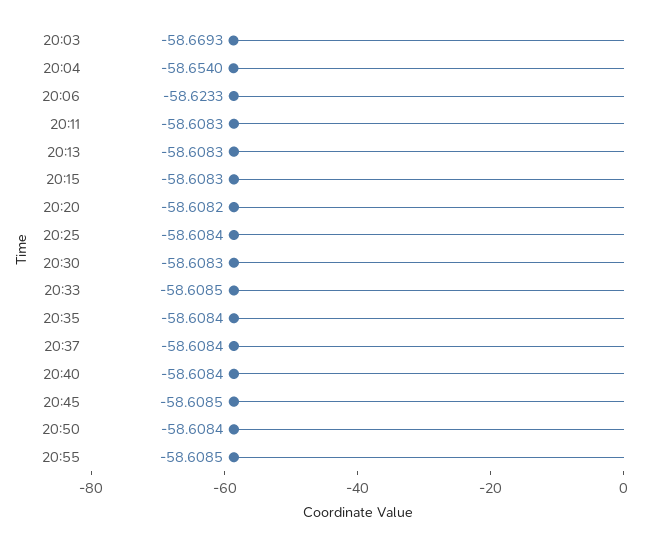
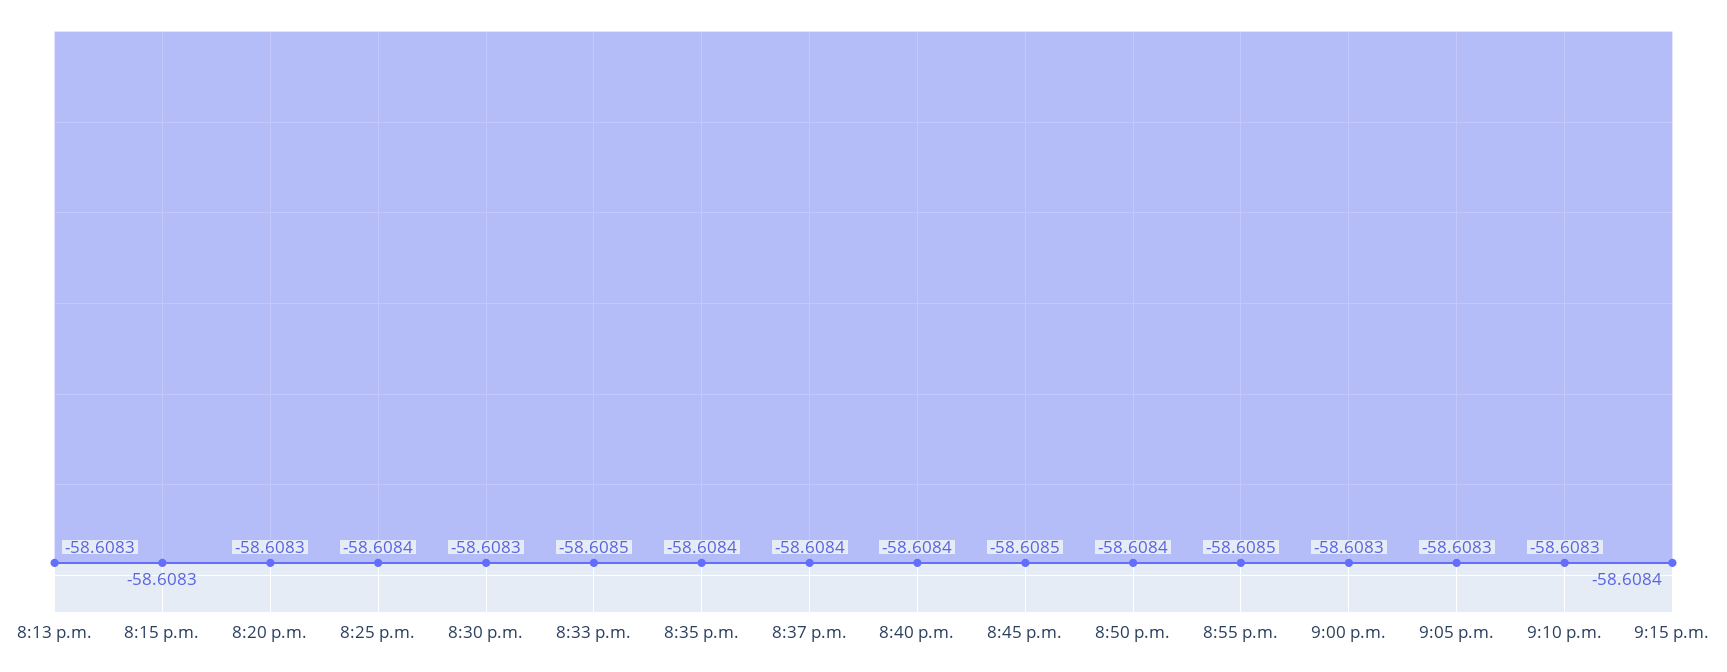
20:03: -58.6693 -> none
20:04: -58.654 -> none
20:06: -58.6233 -> none
20:11: -58.6083 -> none
20:20: -58.6082 -> -58.6083
9:00 p.m.: none -> -58.6083
9:05 p.m.: none -> -58.6083
9:10 p.m.: none -> -58.6083
9:15 p.m.: none -> -58.6084

